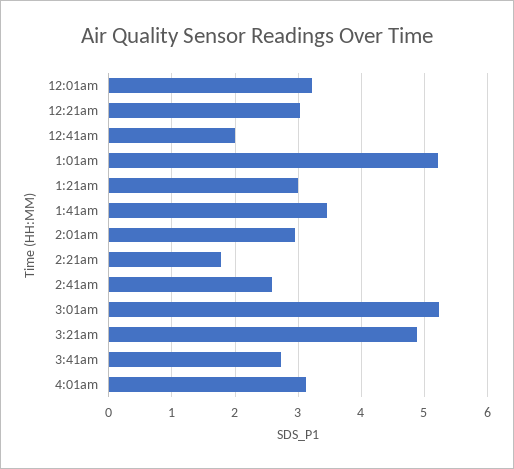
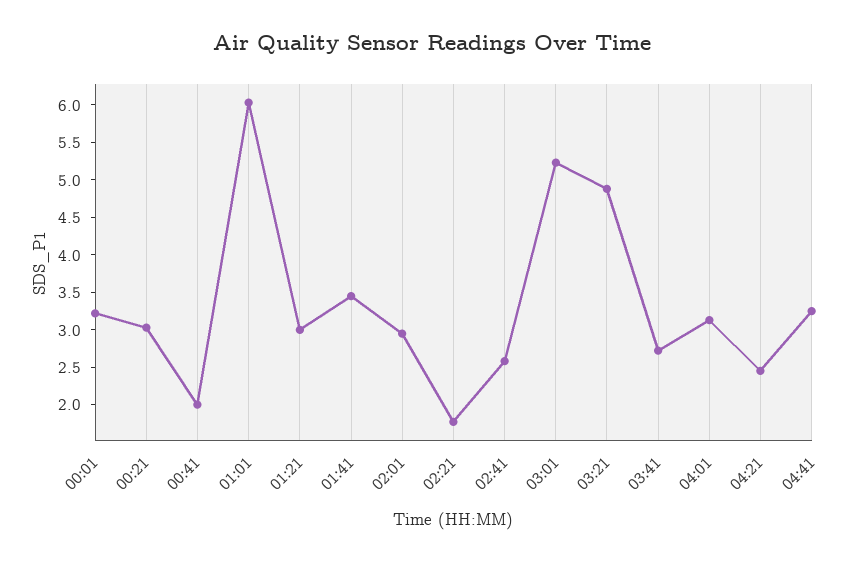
1:01am: 5.2 -> 6
04:21: none -> 2.5
04:41: none -> 3.25

